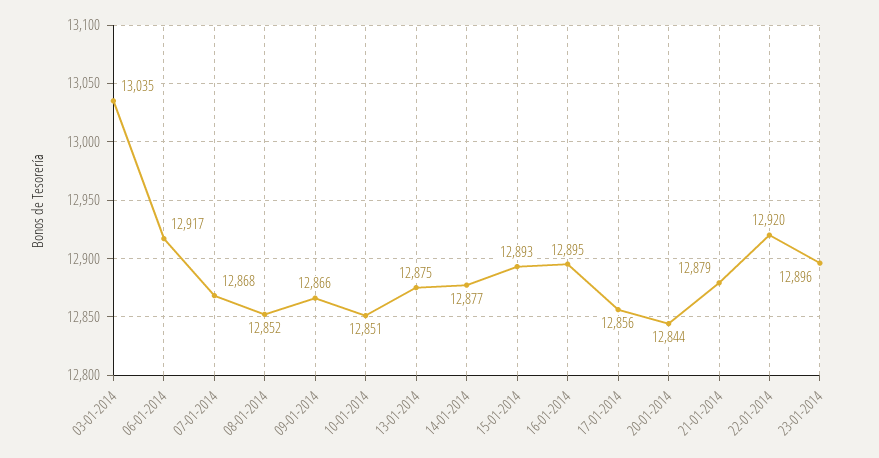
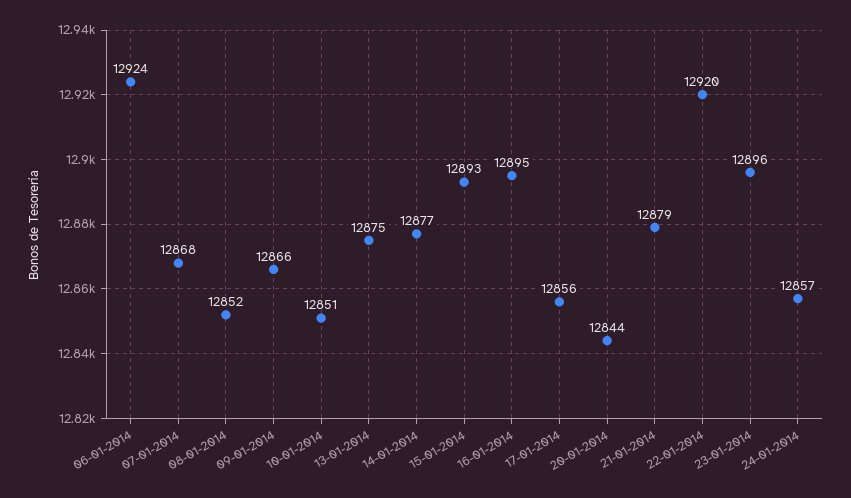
03-01-2014: 13035 -> none
06-01-2014: 12917 -> 12924
24-01-2014: none -> 12857

